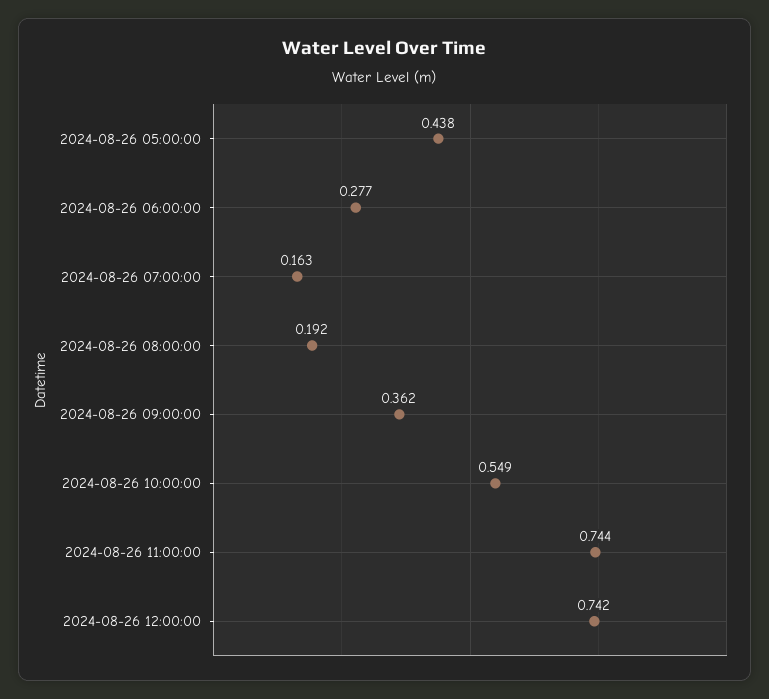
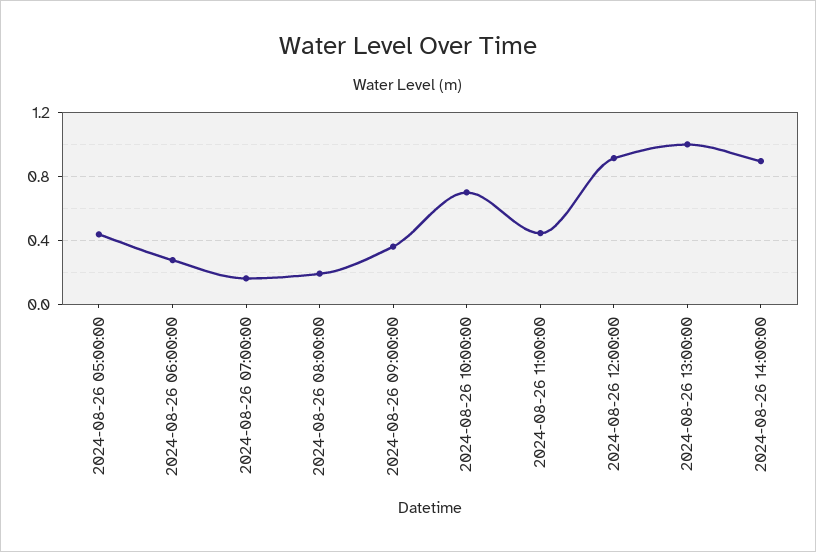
2024-08-26 10:00:00: 0.549 -> 0.7
2024-08-26 11:00:00: 0.744 -> 0.45
2024-08-26 12:00:00: 0.742 -> 0.9
2024-08-26 13:00:00: none -> 1
2024-08-26 14:00:00: none -> 0.9

